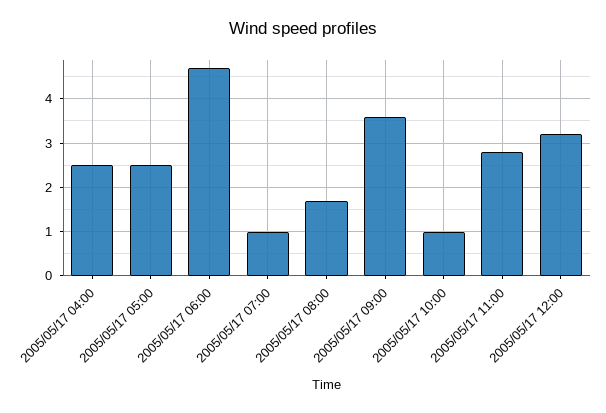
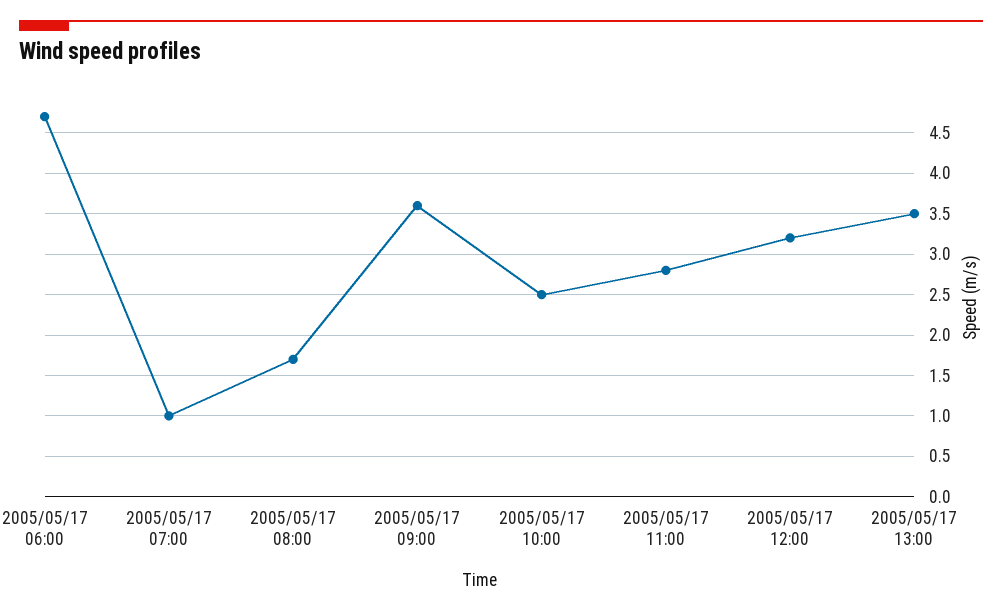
2005/05/17 04:00: 2.5 -> none
2005/05/17 05:00: 2.5 -> none
2005/05/17 10:00: 1 -> 2.5
2005/05/17 13:00: none -> 3.5

